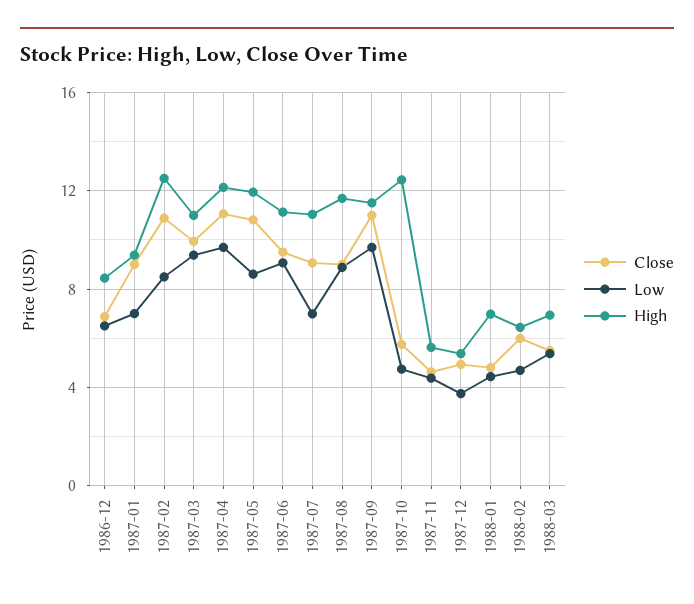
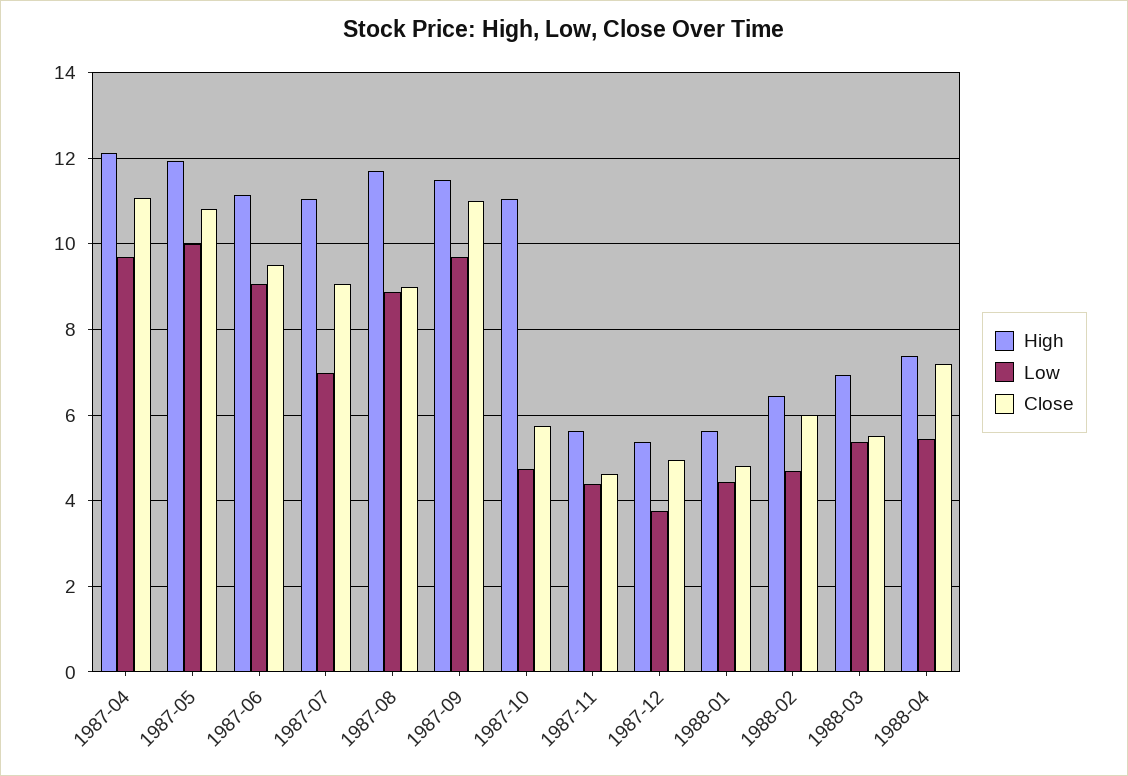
Close, 1986-12: 7 -> none
Low, 1986-12: 6.5 -> none
High, 1986-12: 8.5 -> none
Close, 1987-01: 9 -> none
Low, 1987-01: 7 -> none
High, 1987-01: 9.5 -> none
Close, 1987-02: 11 -> none
Low, 1987-02: 8.5 -> none
High, 1987-02: 12.5 -> none
Close, 1987-03: 10 -> none
Low, 1987-03: 9.5 -> none
High, 1987-03: 11 -> none
Low, 1987-05: 8.5 -> 10
High, 1987-10: 12.5 -> 11
High, 1988-01: 7 -> 5.6
High, 1988-04: none -> 7.4
Low, 1988-04: none -> 5.4
Close, 1988-04: none -> 7.2

